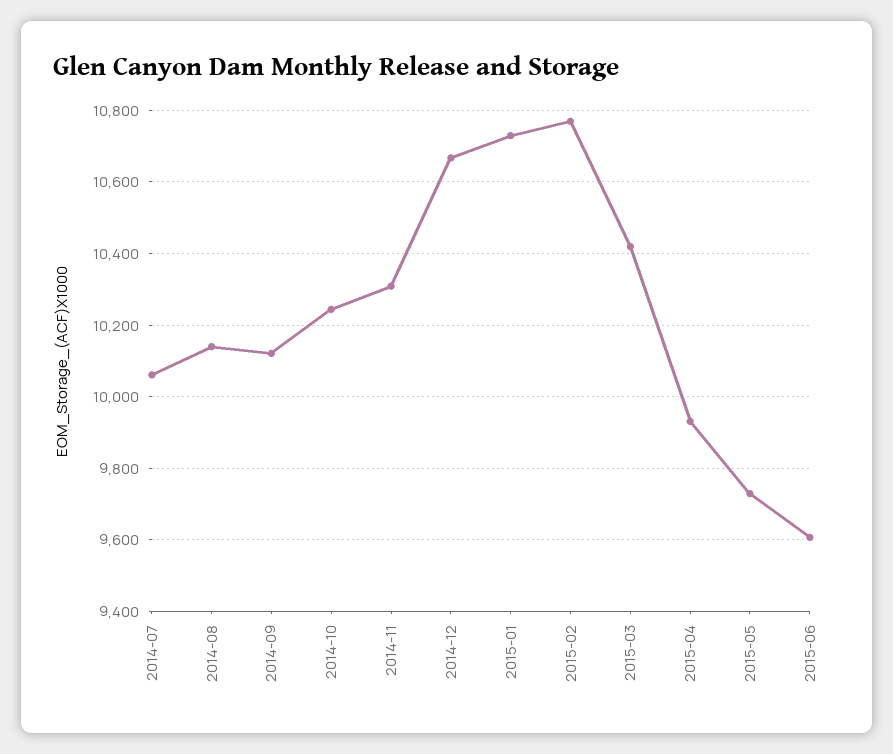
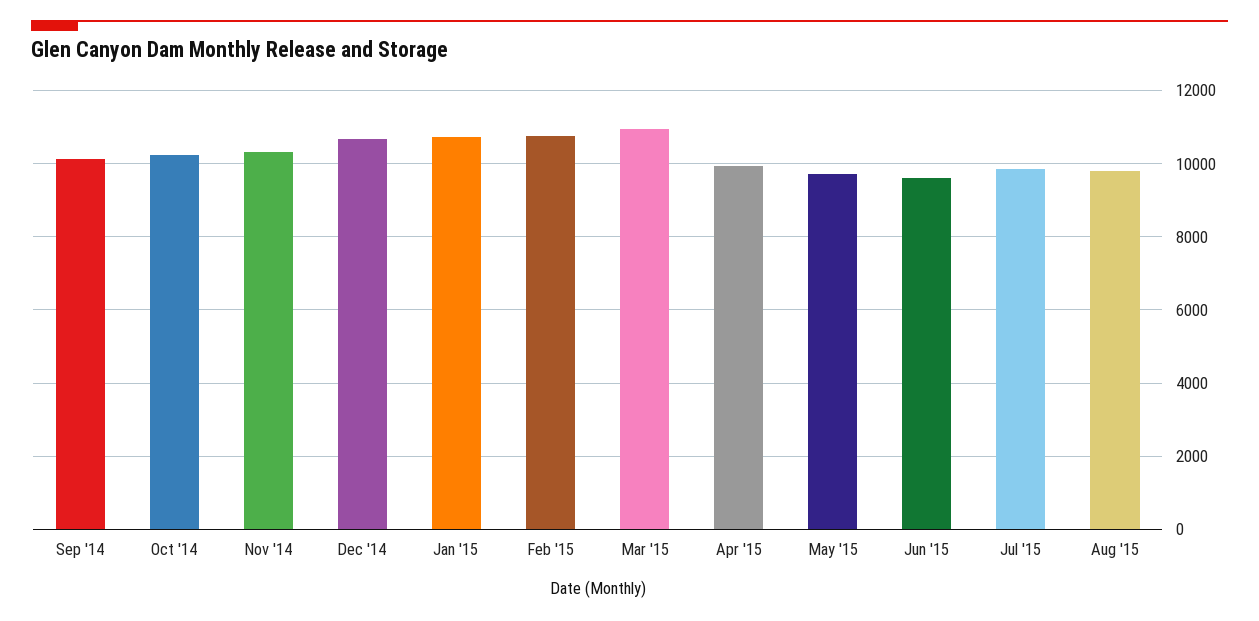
2014-07: 10060 -> none
2014-08: 10140 -> none
2015-03: 10420 -> 11000
Jul '15: none -> 9800
Aug '15: none -> 9800

